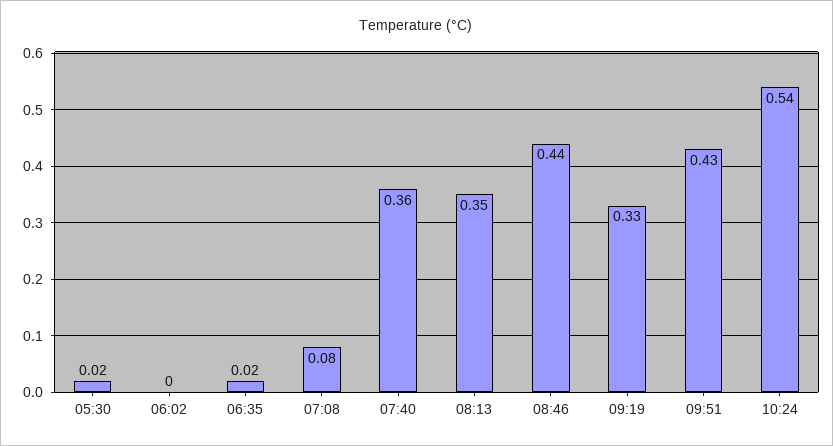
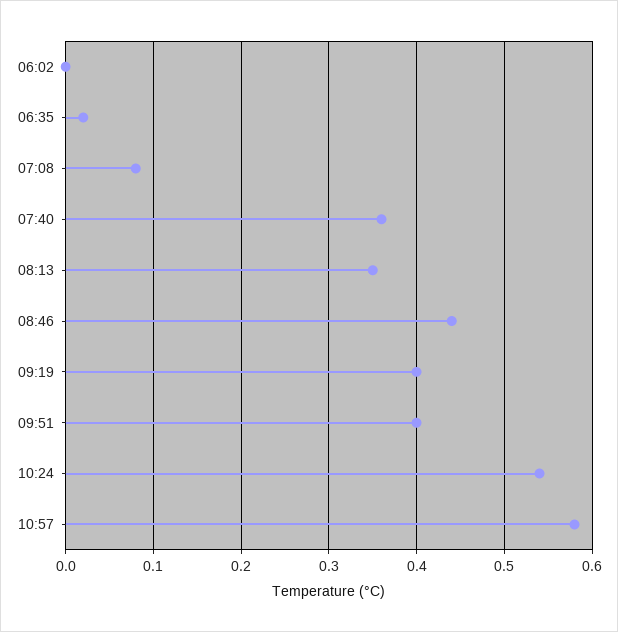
05:30: 0.02 -> none
09:19: 0.33 -> 0.4
09:51: 0.43 -> 0.4
10:57: none -> 0.58

